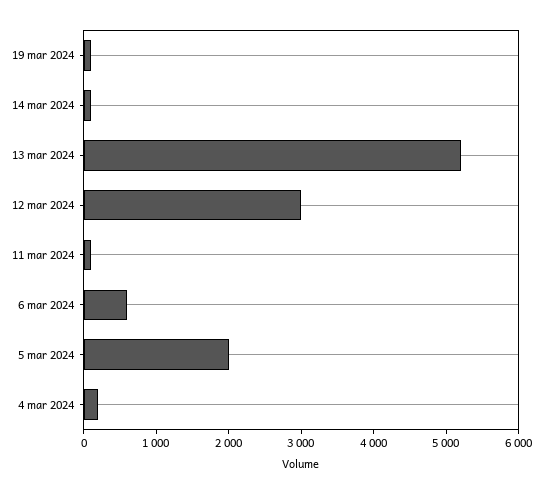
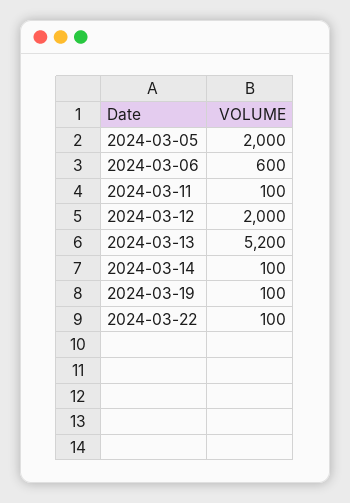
12 mar 2024: 3000 -> 2000
4 mar 2024: 200 -> none
2024-03-22: none -> 100

